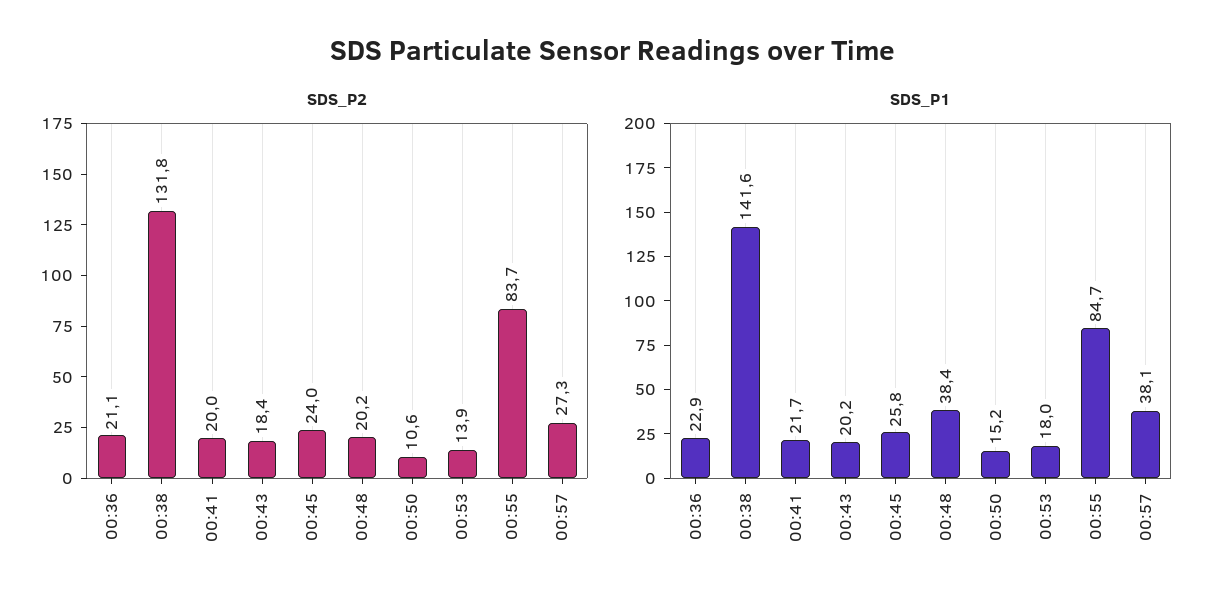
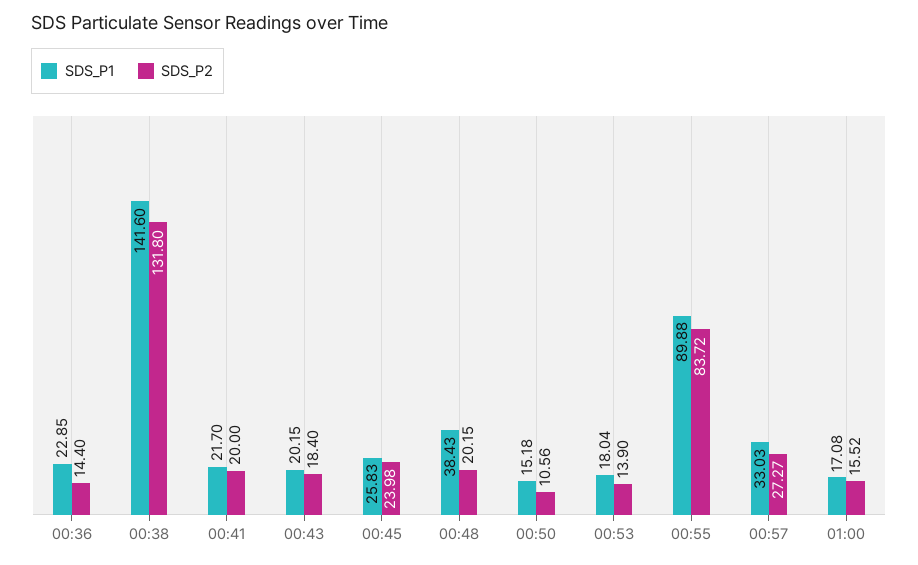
SDS_P2, 00:36: 21.1 -> 14.4
SDS_P1, 00:55: 84.7 -> 89.88
SDS_P1, 00:57: 38.1 -> 33.03
SDS_P1, 01:00: none -> 17.08
SDS_P2, 01:00: none -> 15.52

